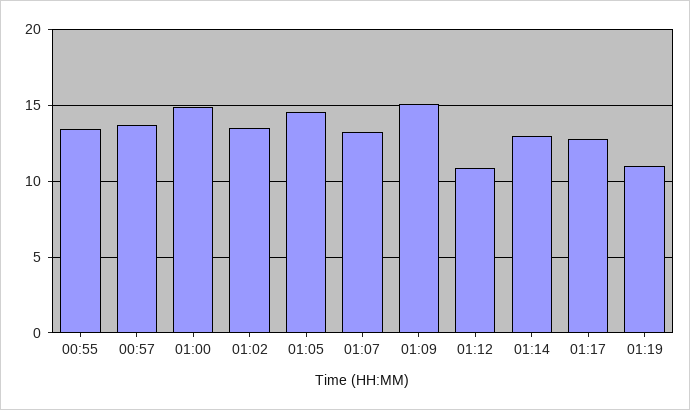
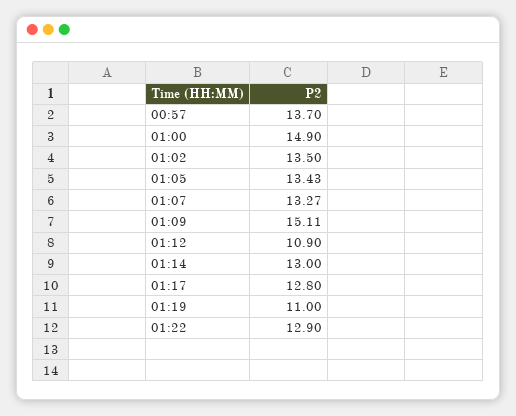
00:55: 13.5 -> none
01:05: 14.5 -> 13.43
01:22: none -> 12.9

